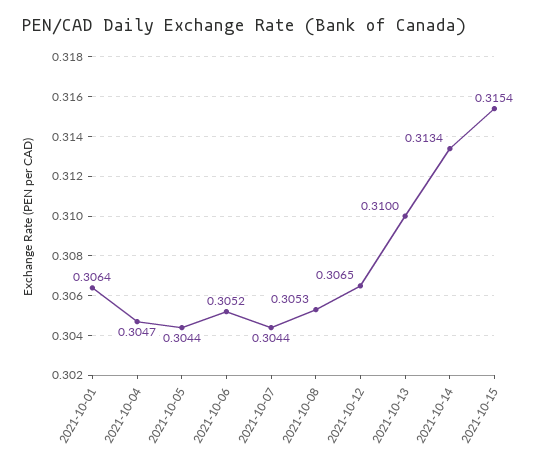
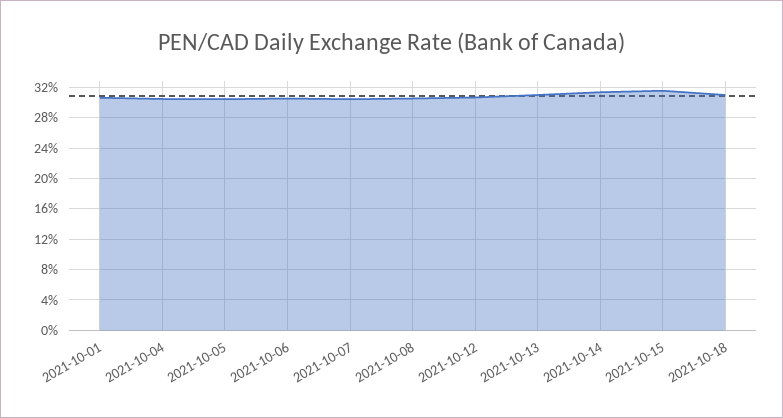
2021-10-18: none -> 0.31

